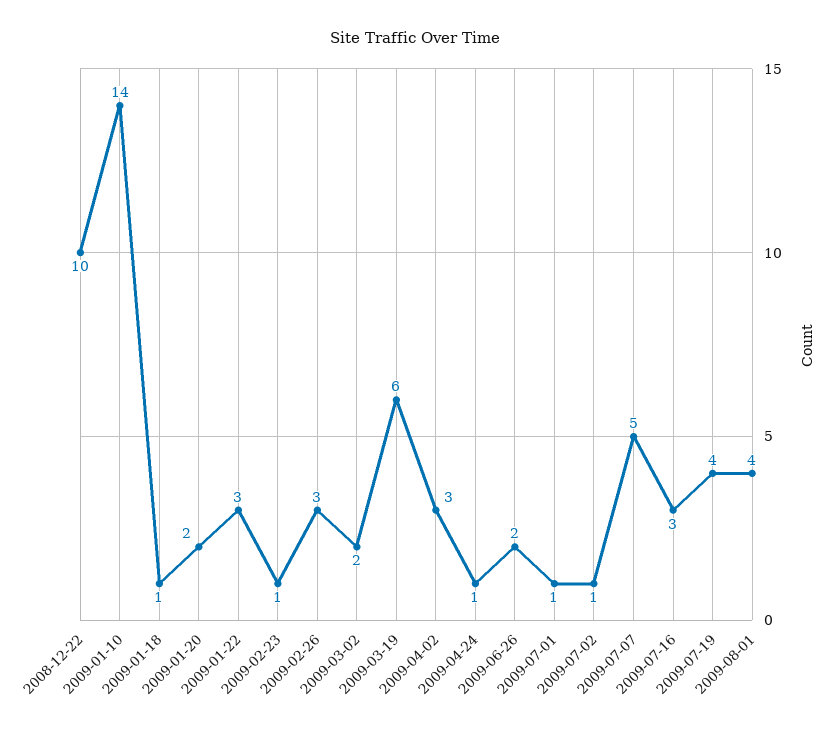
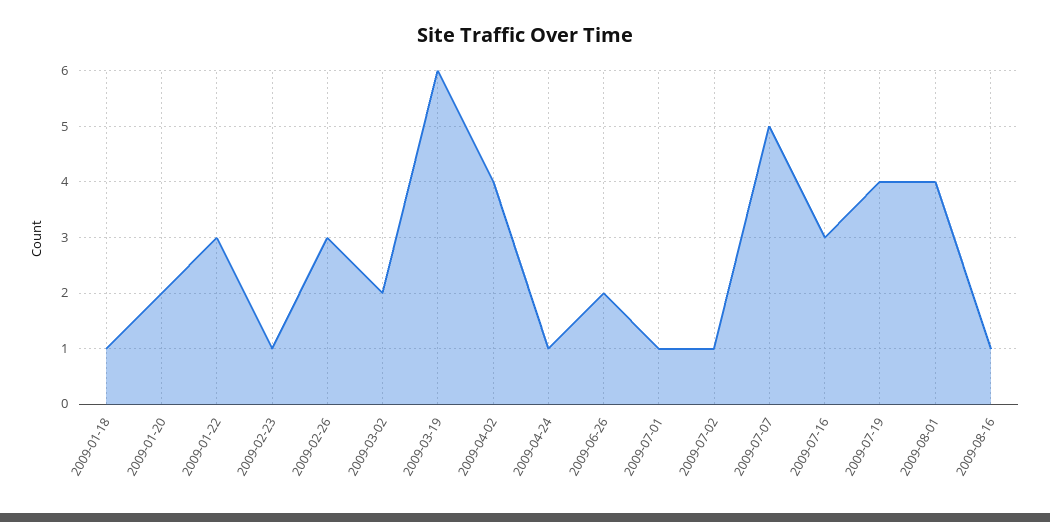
2008-12-22: 10 -> none
2009-01-10: 14 -> none
2009-04-02: 3 -> 4
2009-08-16: none -> 1

